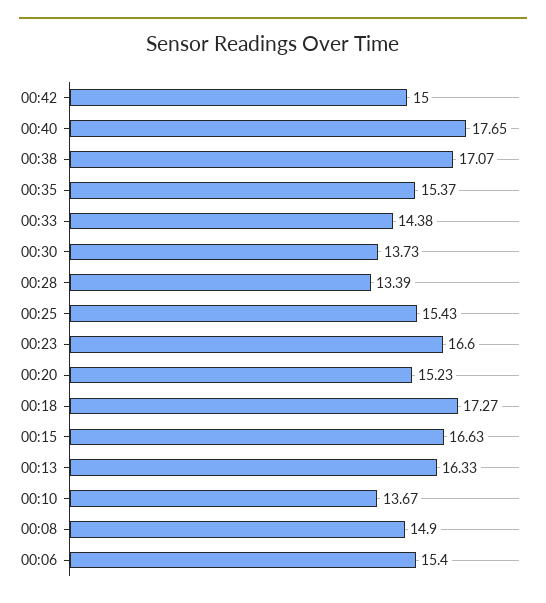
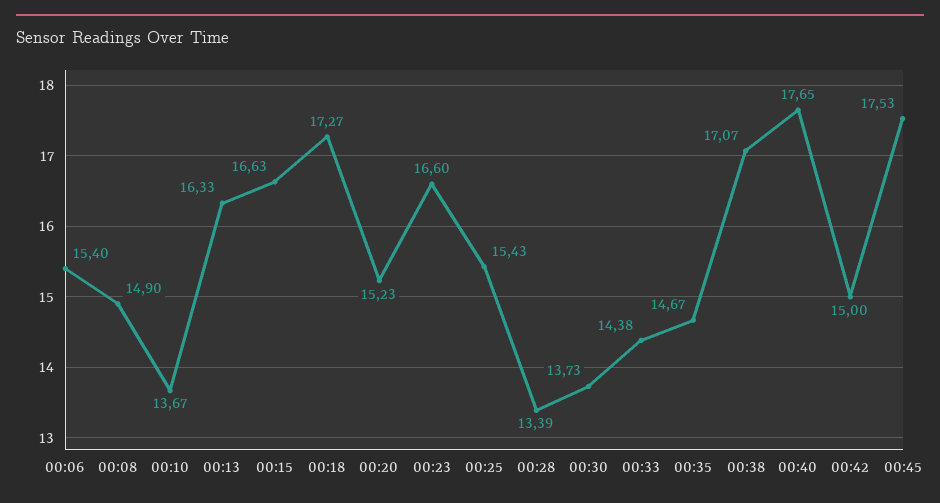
00:35: 15.37 -> 14.67
00:45: none -> 17.53

